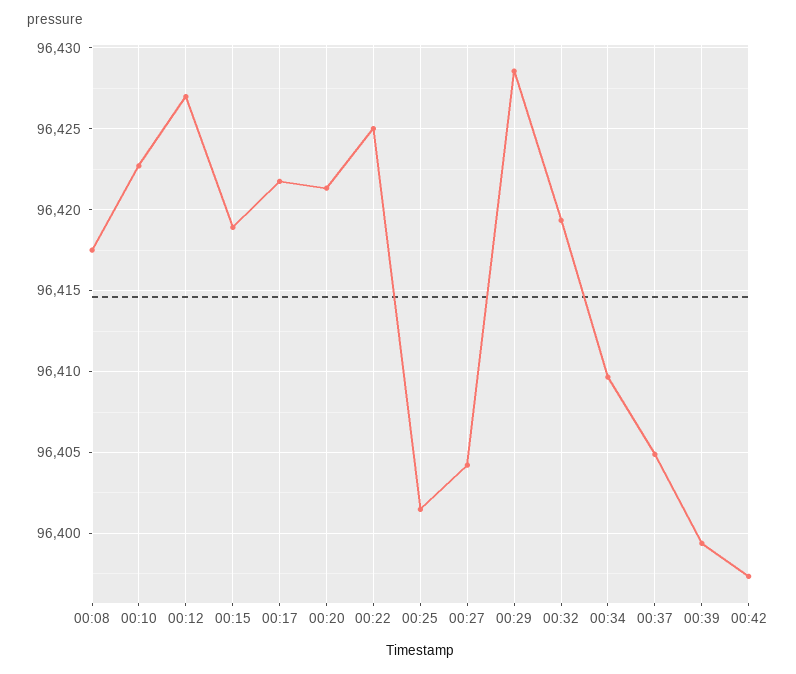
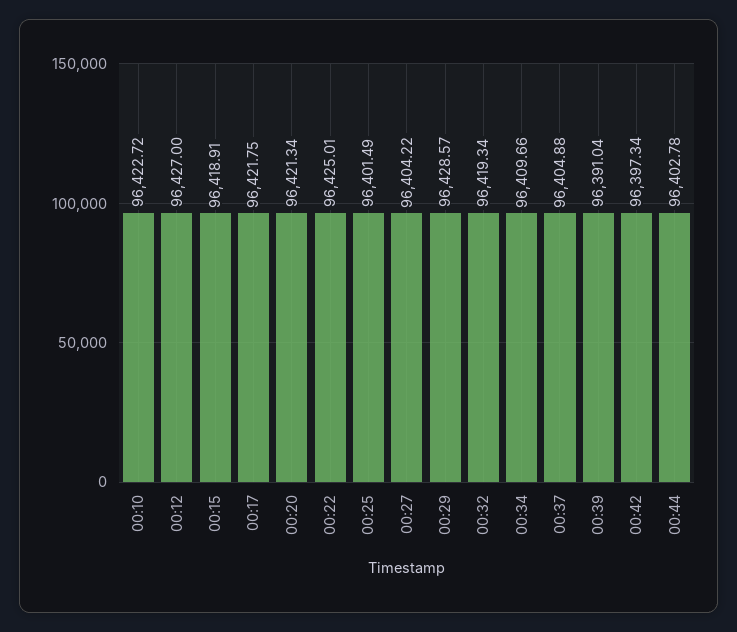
00:08: 96417.5 -> none
00:39: 96399.5 -> 96391.04
00:44: none -> 96402.78

